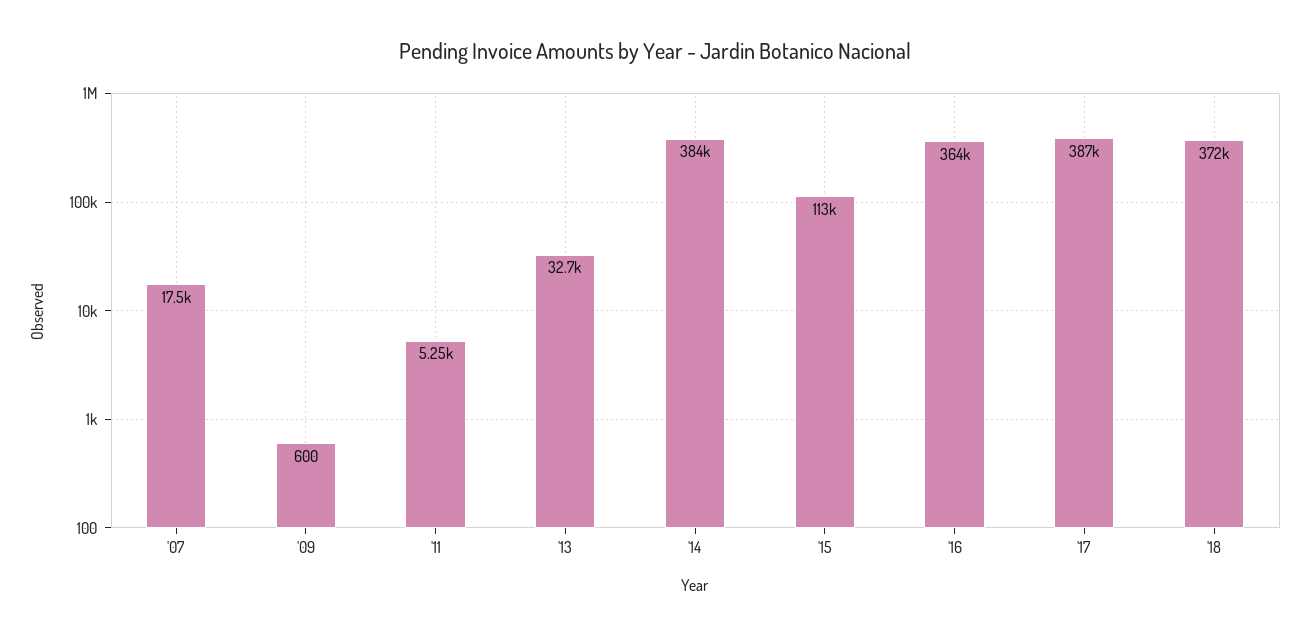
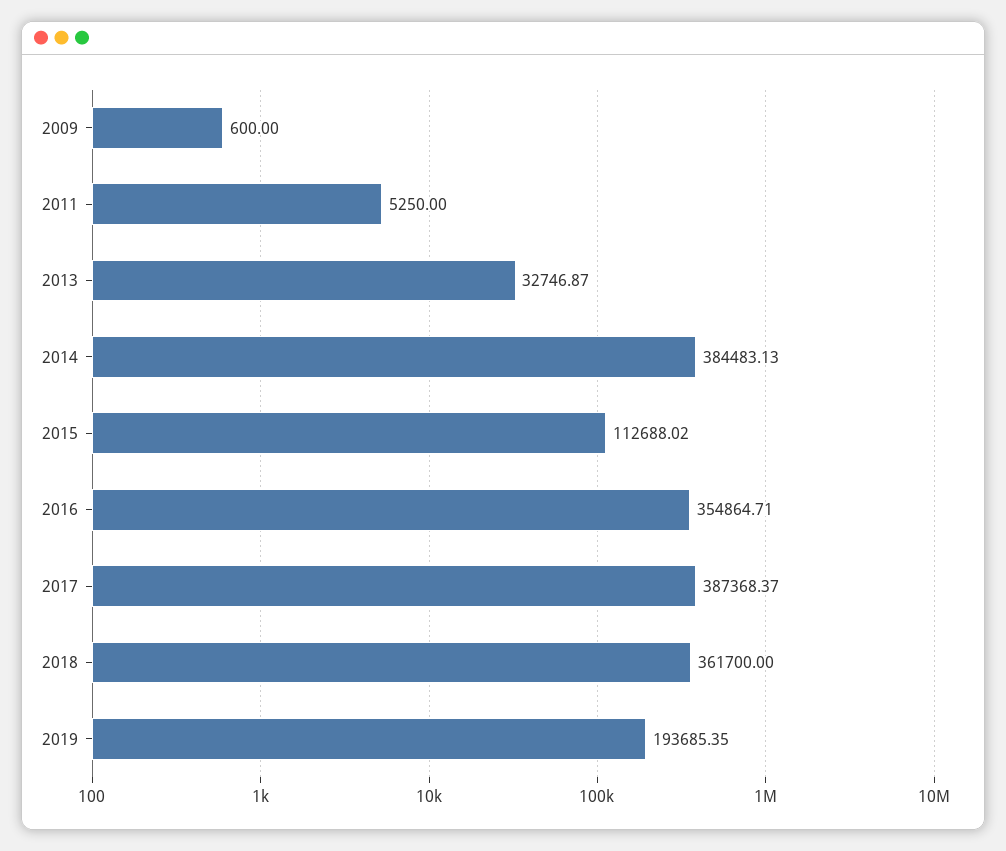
'07: 17500 -> none
'16: 364000 -> 354864.71
'18: 372000 -> 361700
2019: none -> 193685.35

